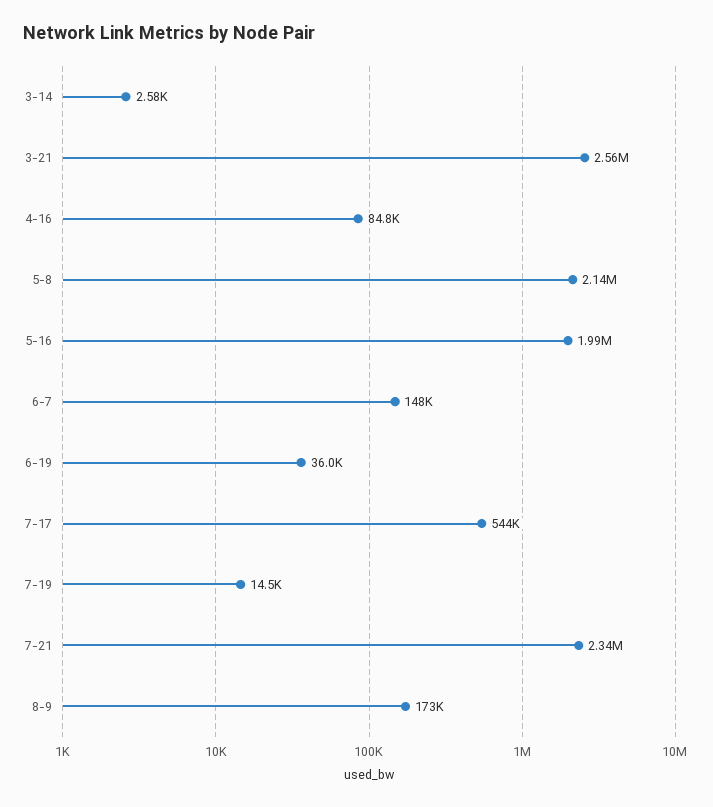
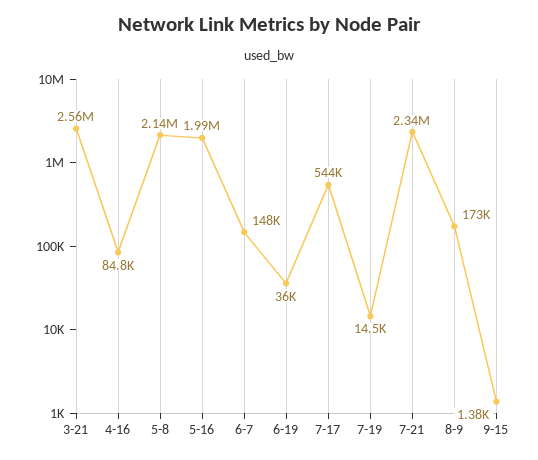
3-14: 2580 -> none
9-15: none -> 1380

